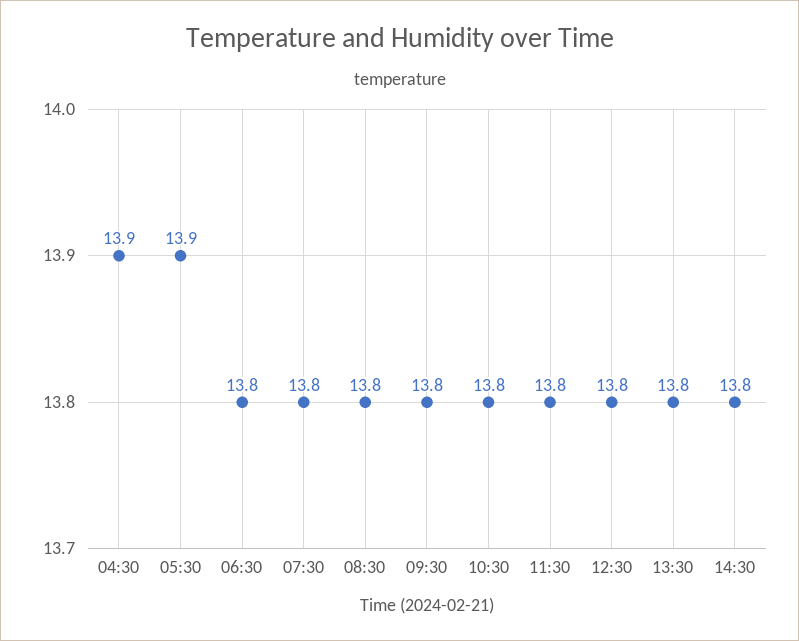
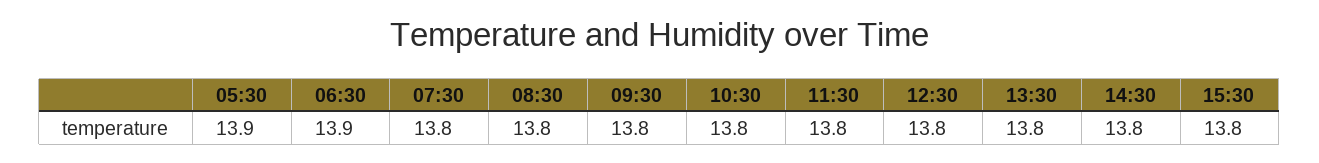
04:30: 13.9 -> none
06:30: 13.8 -> 13.9
15:30: none -> 13.8

